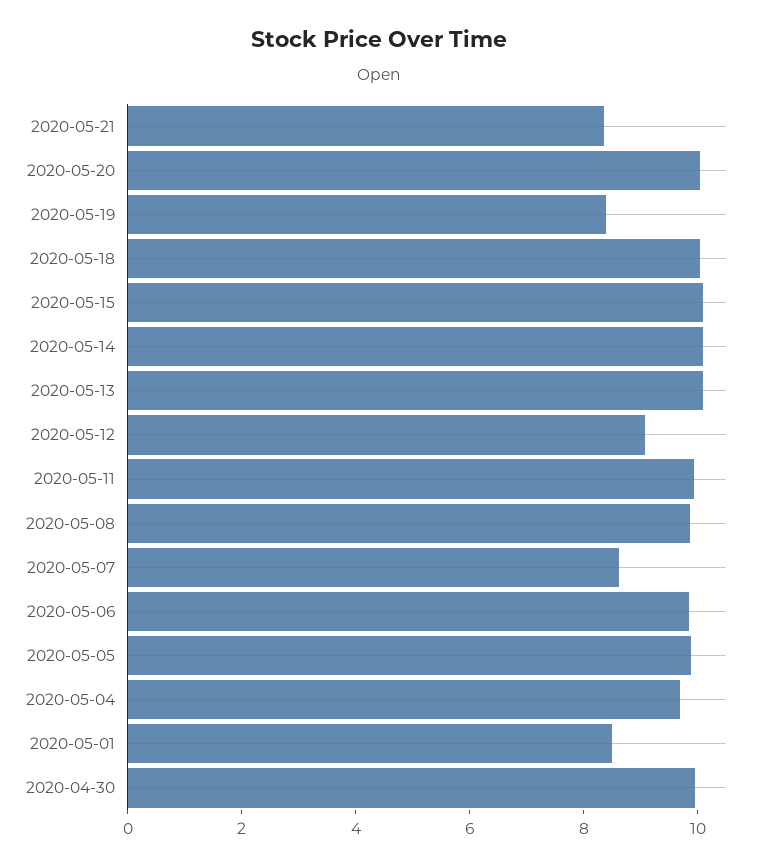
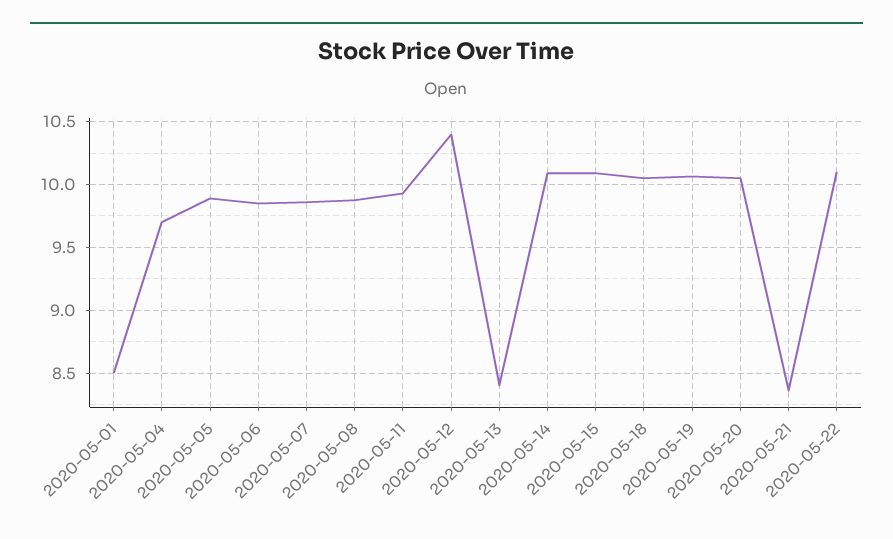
2020-05-19: 8.5 -> 10.05
2020-05-13: 10 -> 8.4
2020-05-12: 9 -> 10.4
2020-05-07: 8.5 -> 9.85
2020-04-30: 10 -> none
2020-05-22: none -> 10.1

